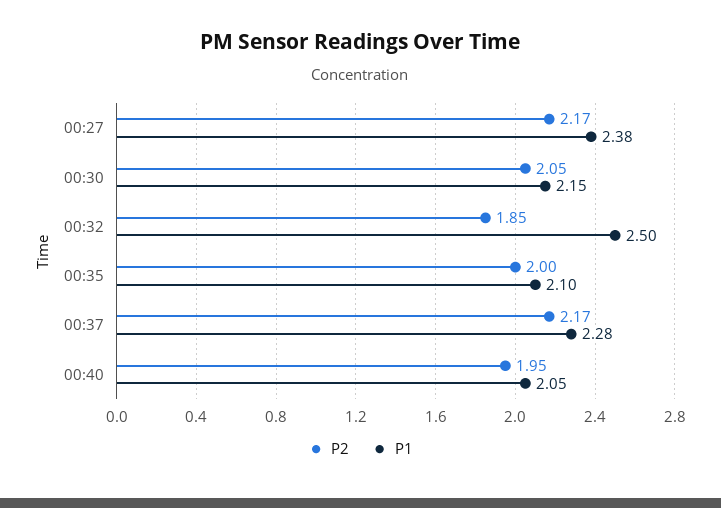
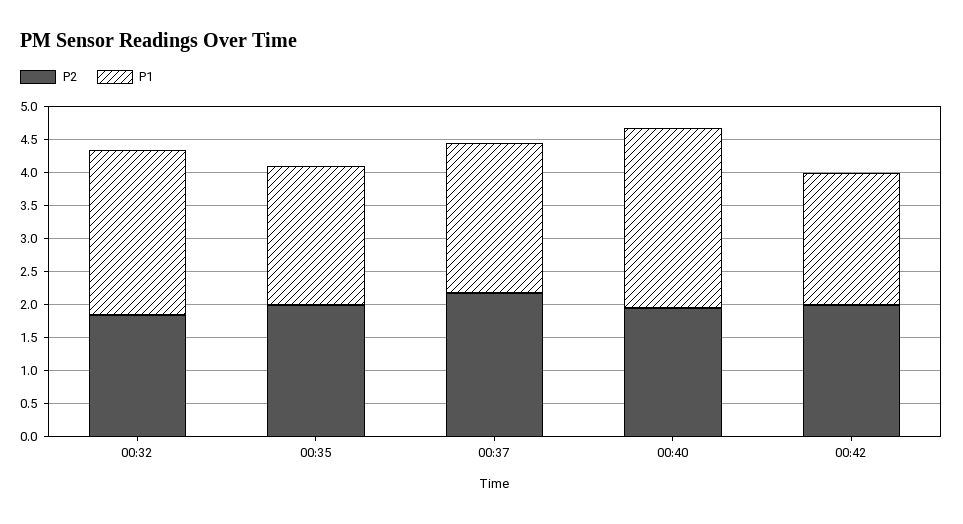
P2, 00:27: 2.17 -> none
P1, 00:27: 2.38 -> none
P2, 00:30: 2.05 -> none
P1, 00:30: 2.15 -> none
P1, 00:40: 2.05 -> 2.75
P2, 00:42: none -> 2
P1, 00:42: none -> 2

